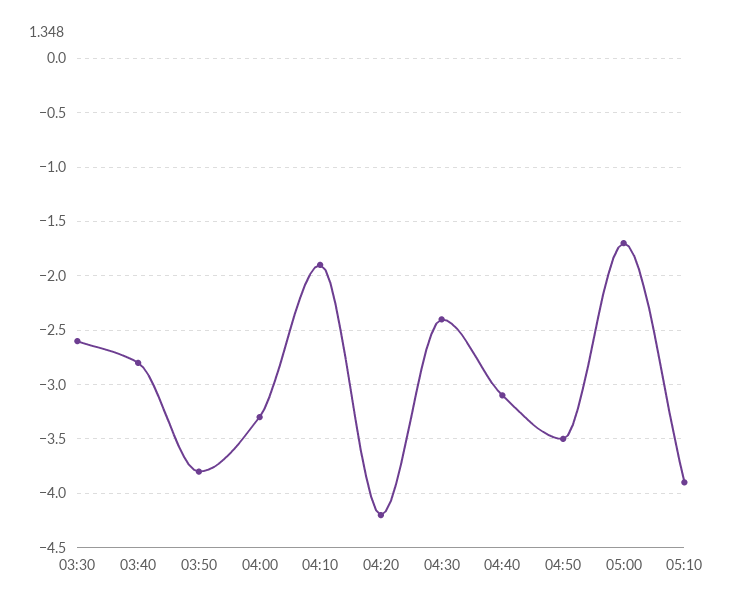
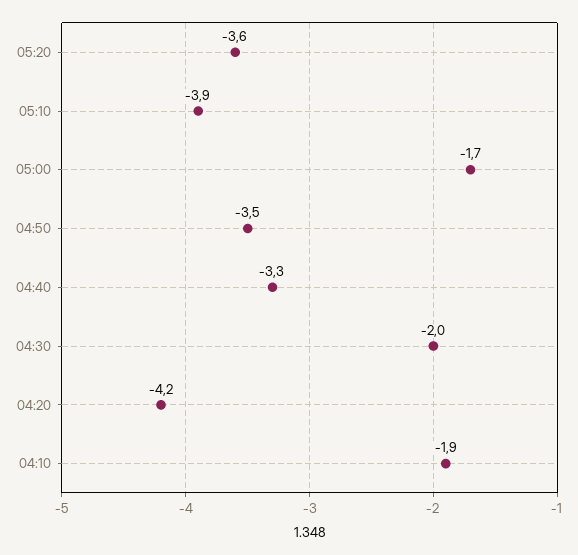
03:30: -2.6 -> none
03:40: -2.8 -> none
03:50: -3.8 -> none
04:00: -3.3 -> none
04:30: -2.4 -> -2
04:40: -3.1 -> -3.3
05:20: none -> -3.6

